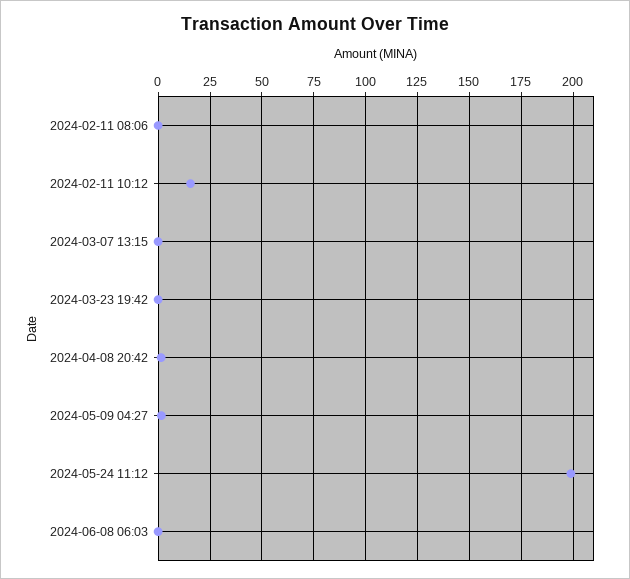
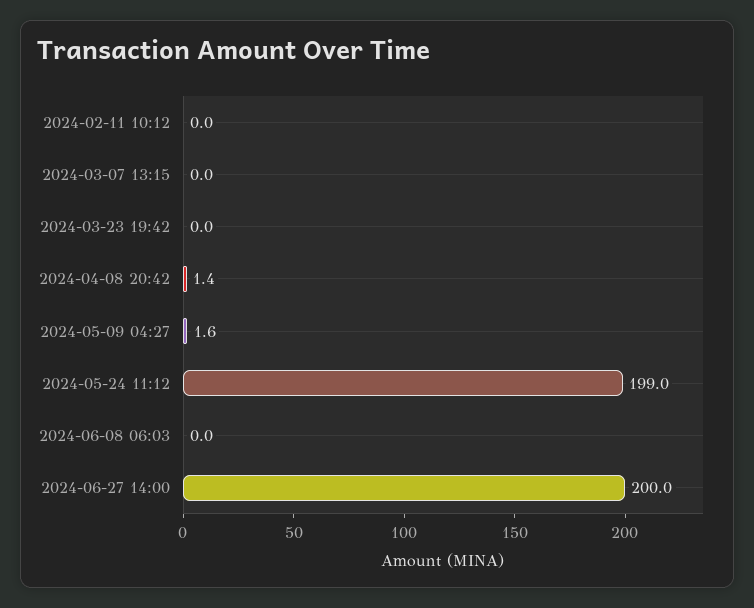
2024-02-11 08:06: 0 -> none
2024-02-11 10:12: 15 -> 0
2024-06-27 14:00: none -> 200

